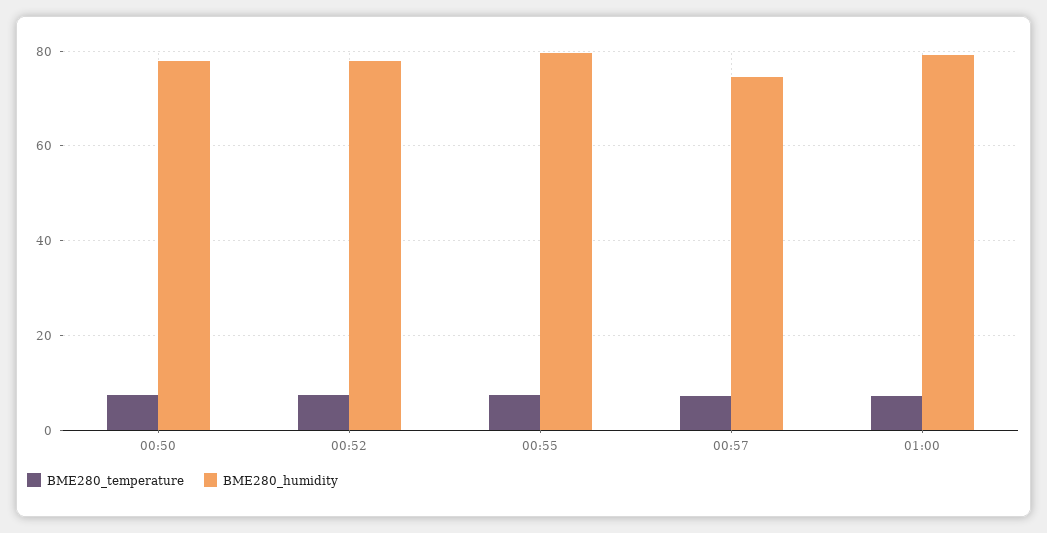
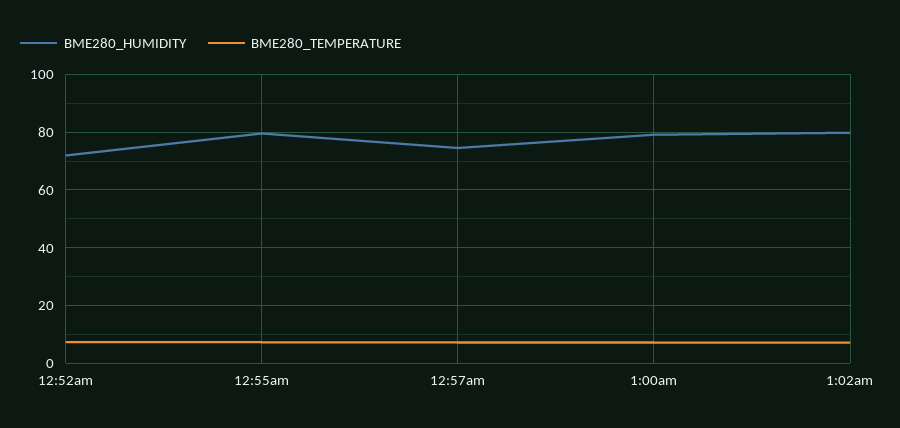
BME280_temperature, 00:50: 8 -> none
BME280_humidity, 00:50: 78 -> none
BME280_humidity, 00:52: 78 -> 72.5
BME280_humidity, 1:02am: none -> 80
BME280_temperature, 1:02am: none -> 7.5

